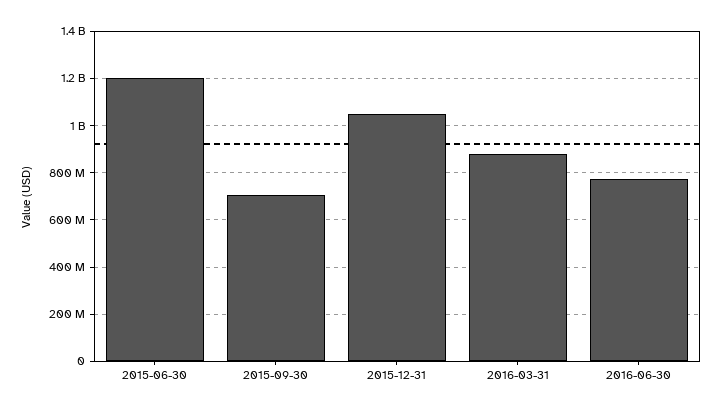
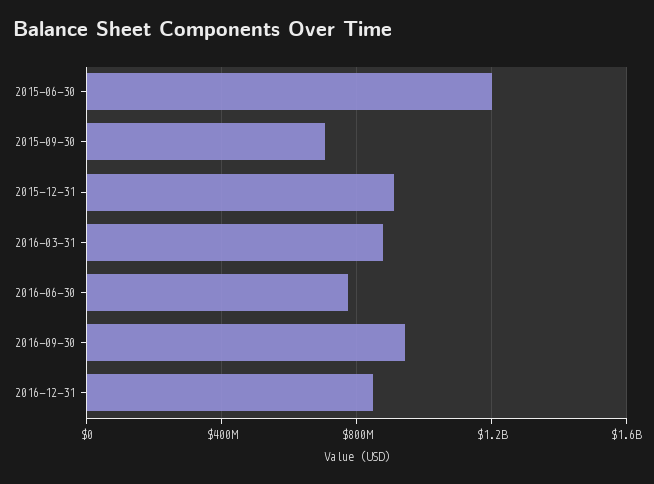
2015-12-31: 1050000000 -> 900000000
2016-09-30: none -> 950000000
2016-12-31: none -> 850000000

